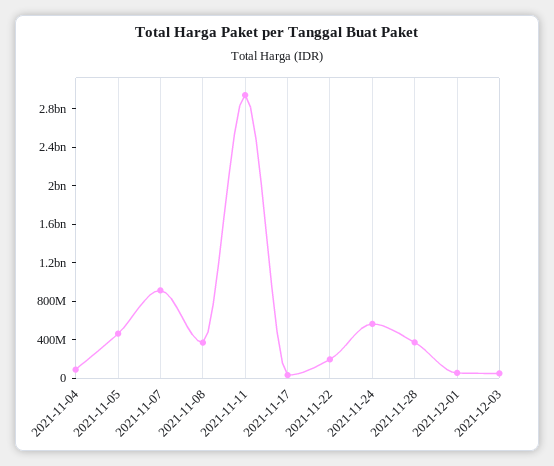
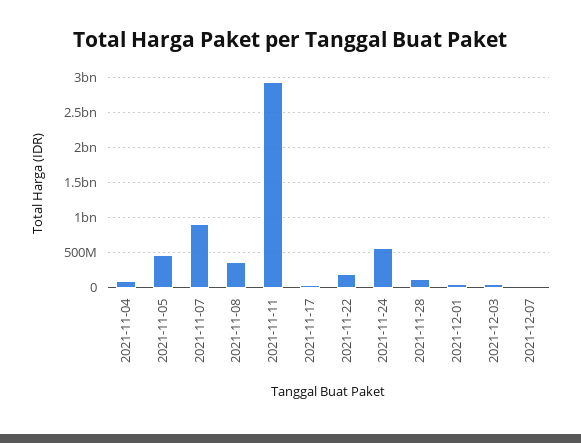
2021-11-28: 400000000 -> 100000000
2021-12-07: none -> 0

